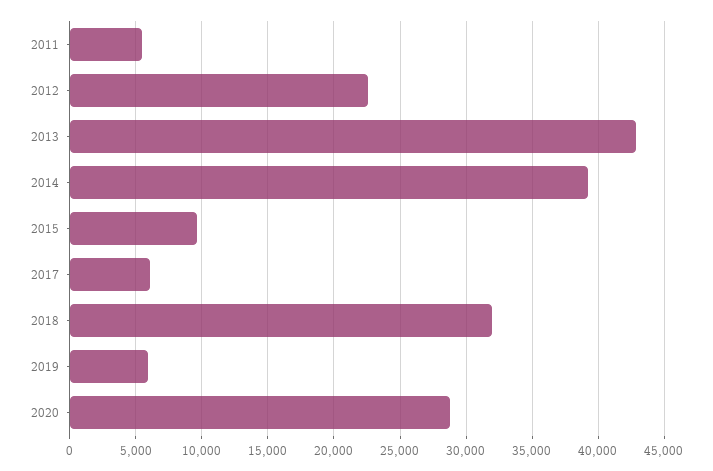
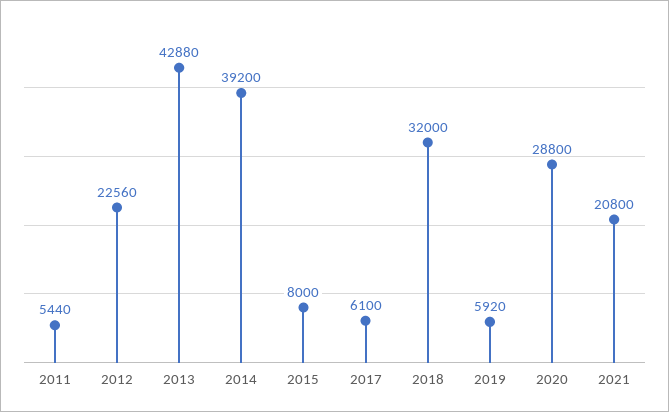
2015: 9500 -> 8000
2021: none -> 20800

